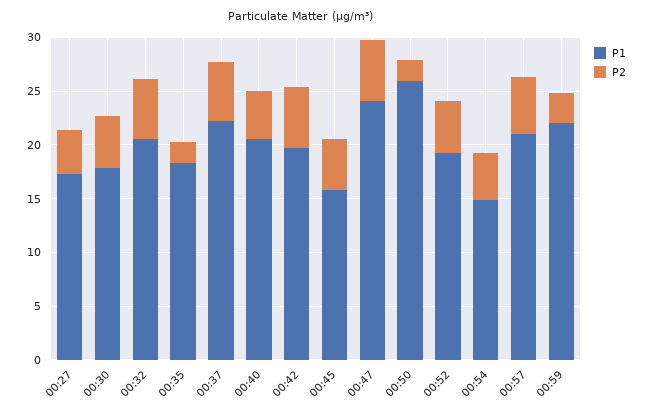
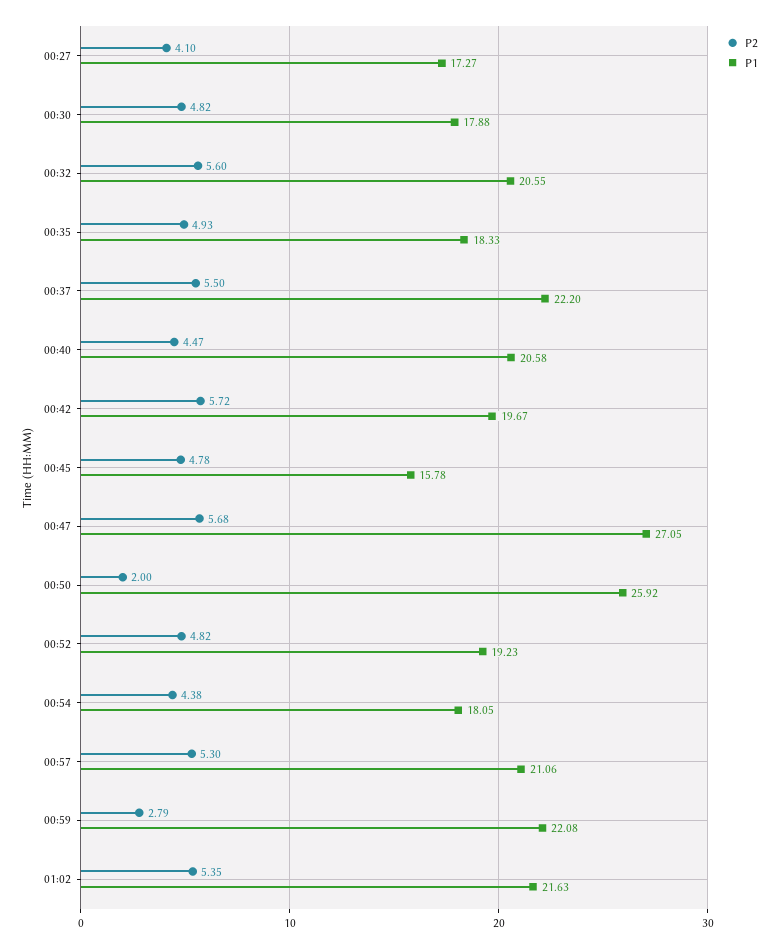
P2, 00:35: 2 -> 4.93
P1, 00:47: 24 -> 27.05
P1, 00:54: 15 -> 18.05
P2, 01:02: none -> 5.35
P1, 01:02: none -> 21.63

